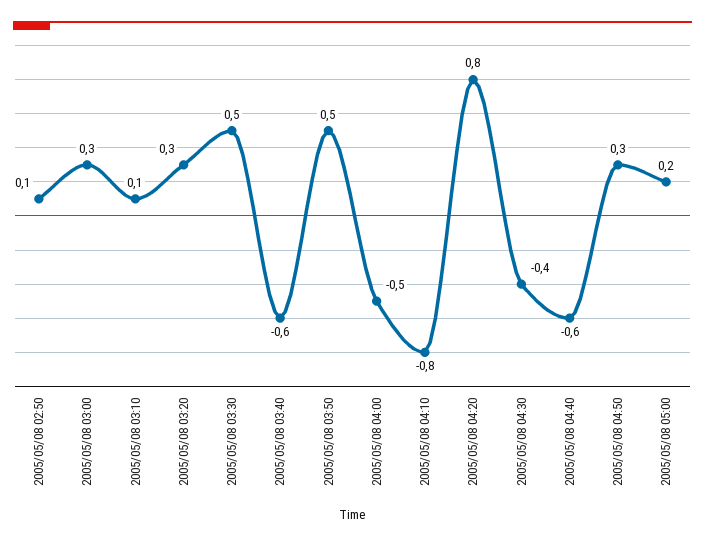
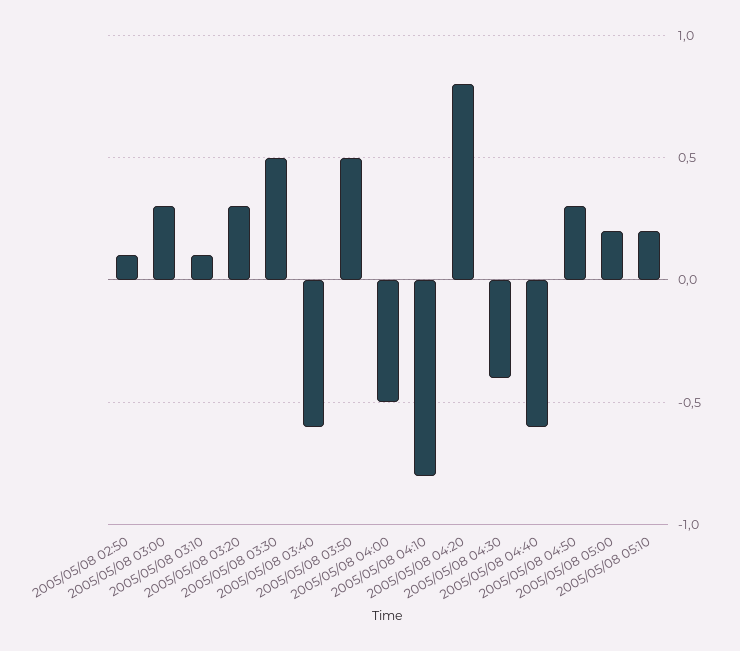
2005/05/08 05:10: none -> 0.2

